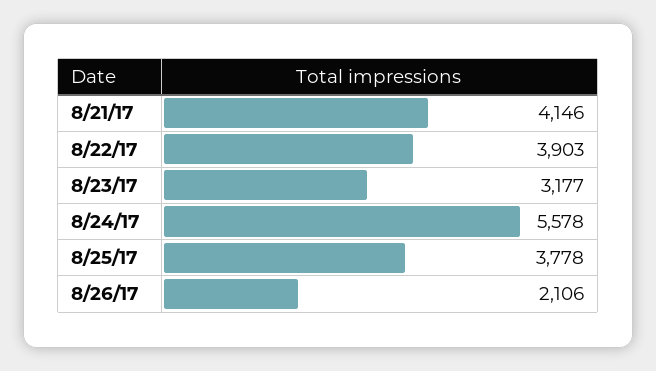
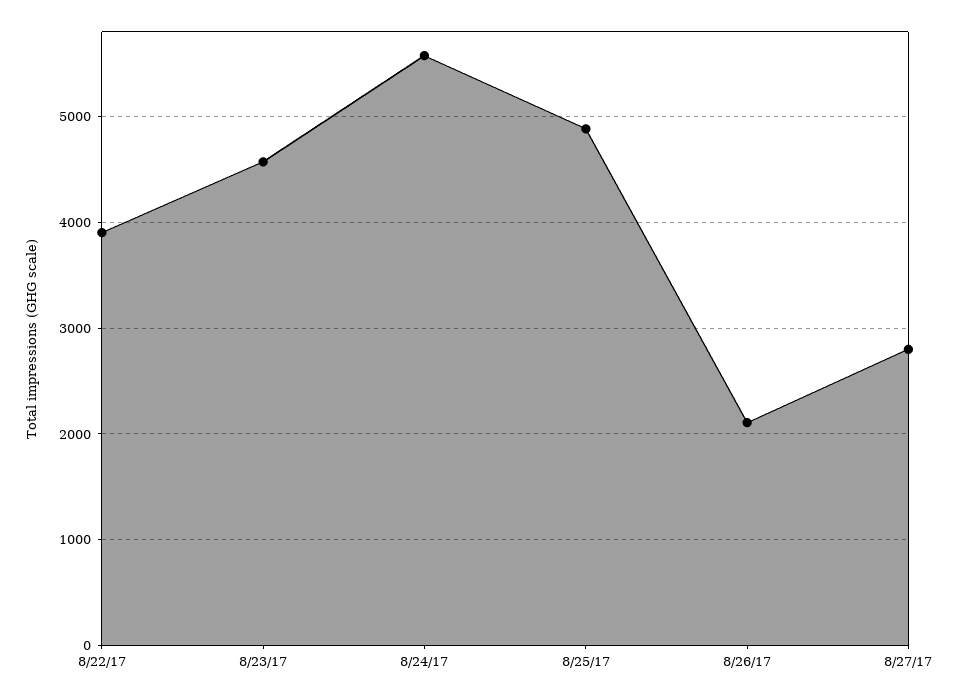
8/21/17: 4146 -> none
8/23/17: 3177 -> 4600
8/25/17: 3778 -> 4900
8/27/17: none -> 2800

